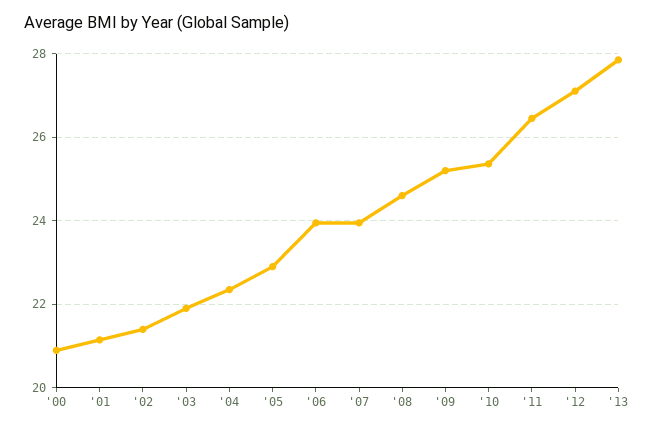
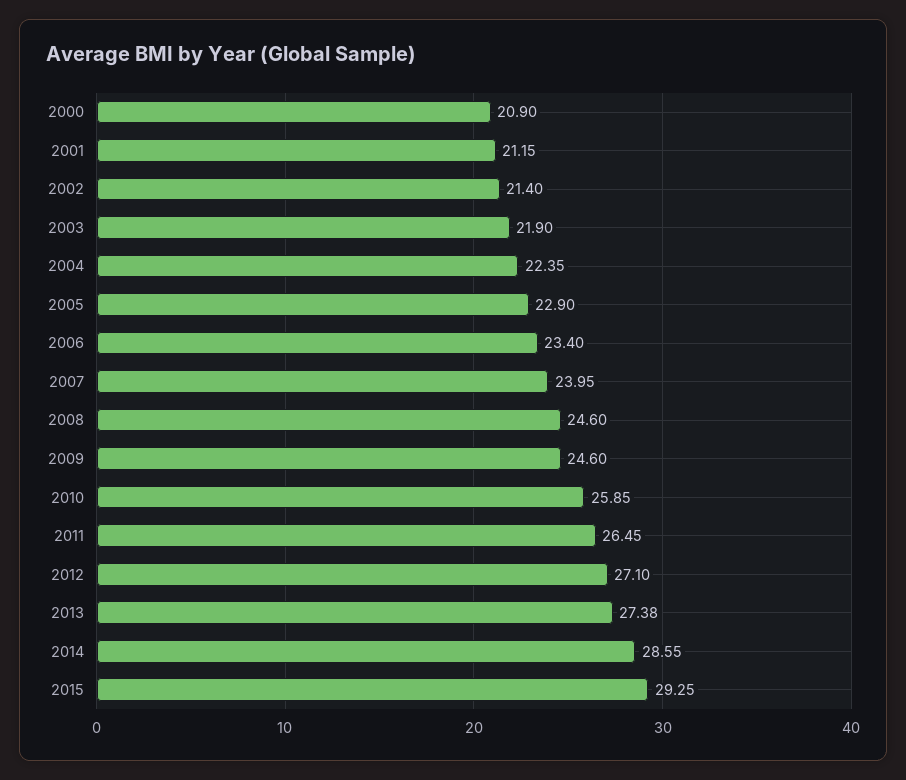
'06: 24 -> 23.4
'09: 25.2 -> 24.6
'10: 25.4 -> 25.85
'13: 27.8 -> 27.38
2014: none -> 28.55
2015: none -> 29.25

